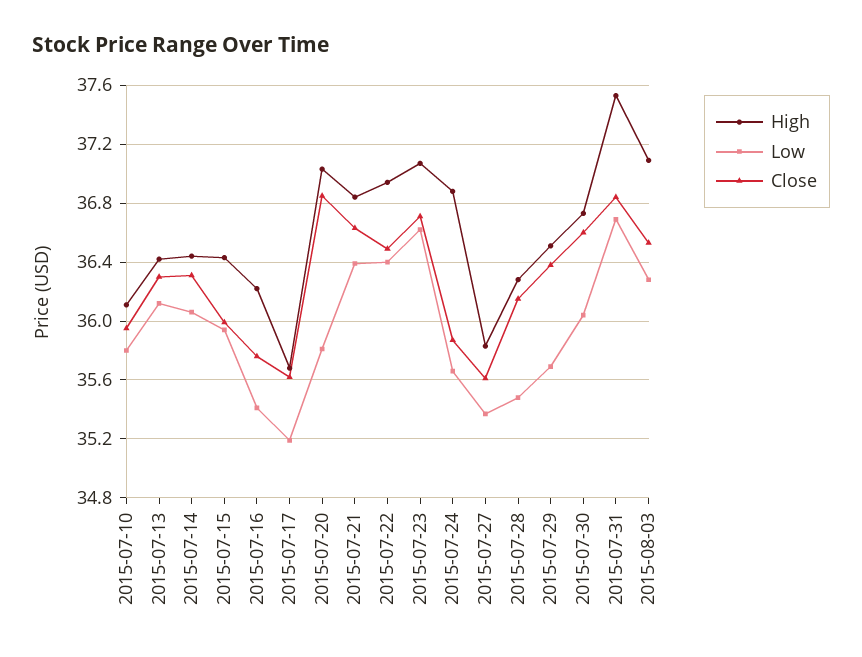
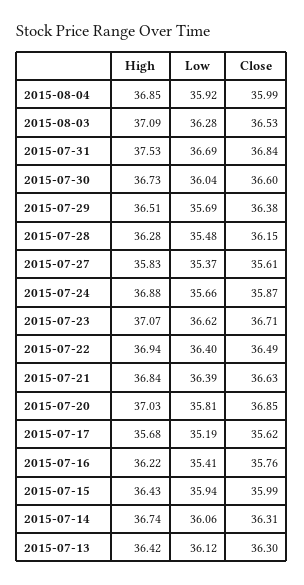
High, 2015-07-10: 36.1 -> none
Low, 2015-07-10: 35.8 -> none
Close, 2015-07-10: 35.95 -> none
High, 2015-07-14: 36.45 -> 36.74
High, 2015-08-04: none -> 36.85
Low, 2015-08-04: none -> 35.92
Close, 2015-08-04: none -> 35.99

